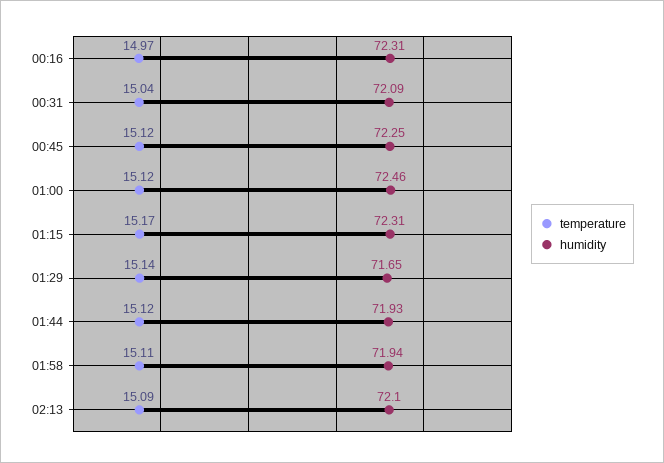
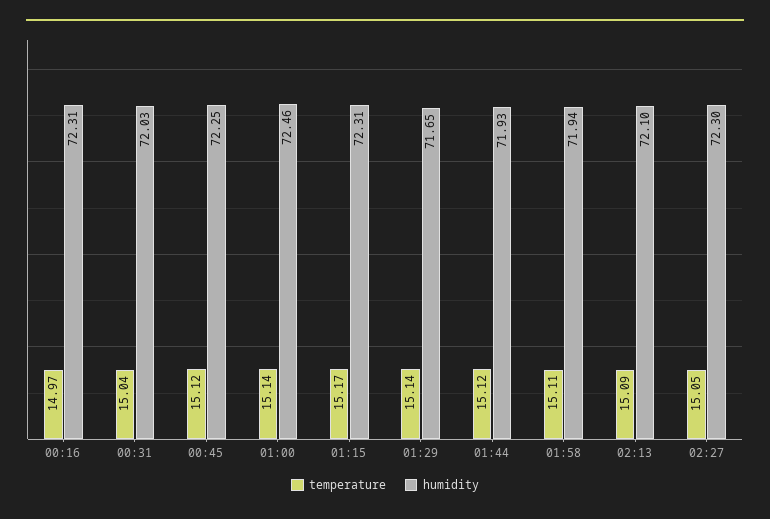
humidity, 00:31: 72.09 -> 72.03
temperature, 01:00: 15.12 -> 15.14
temperature, 02:27: none -> 15.05
humidity, 02:27: none -> 72.3

